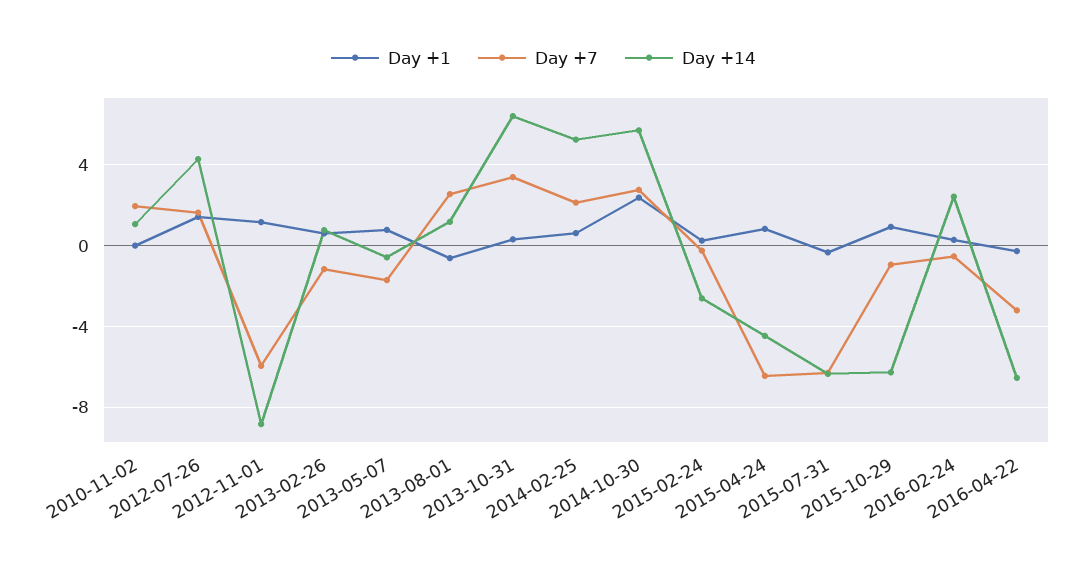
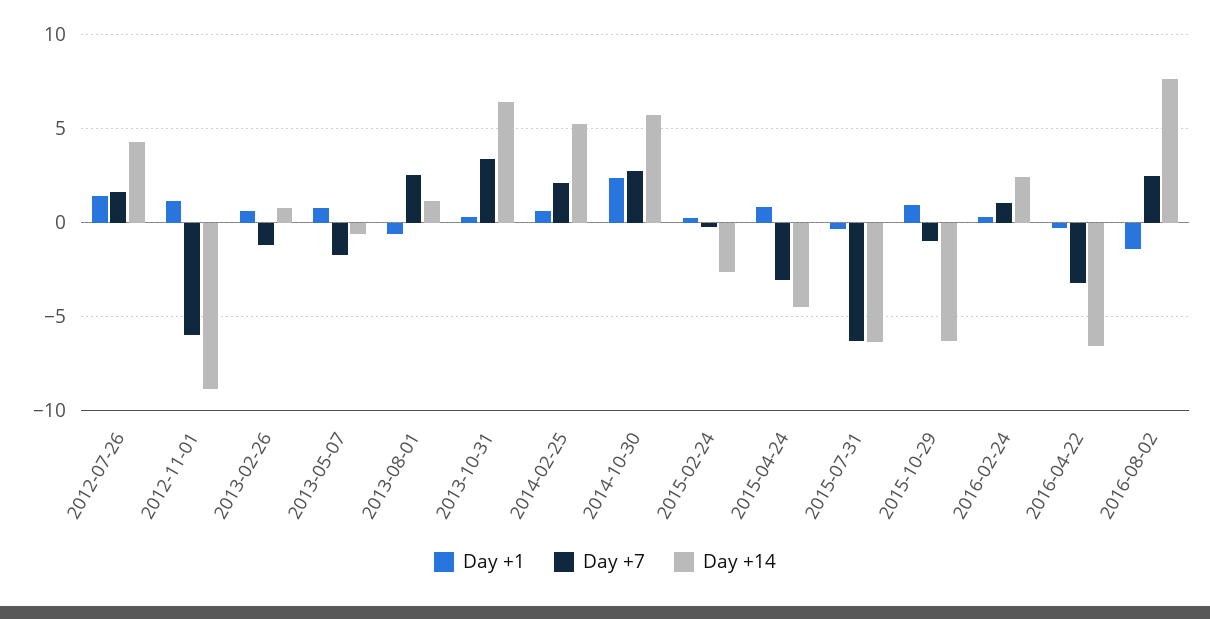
Day +1, 2010-11-02: 0 -> none
Day +7, 2010-11-02: 2 -> none
Day +14, 2010-11-02: 1 -> none
Day +7, 2015-04-24: -6.5 -> -3
Day +7, 2016-02-24: -0.5 -> 1
Day +1, 2016-08-02: none -> -1.5
Day +7, 2016-08-02: none -> 2.5
Day +14, 2016-08-02: none -> 7.5

